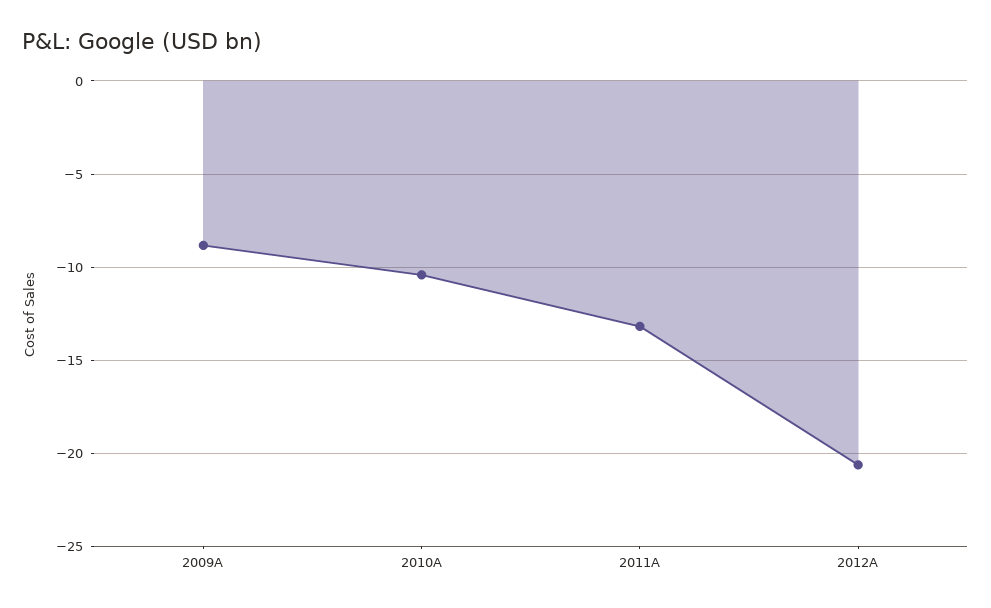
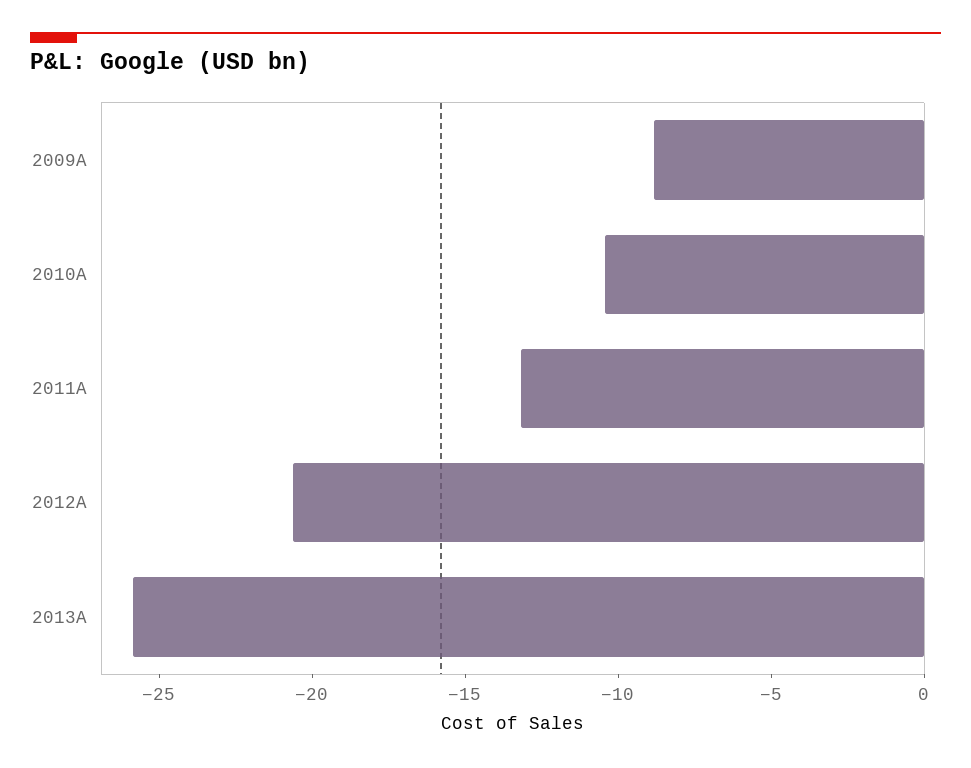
2013A: none -> -26

